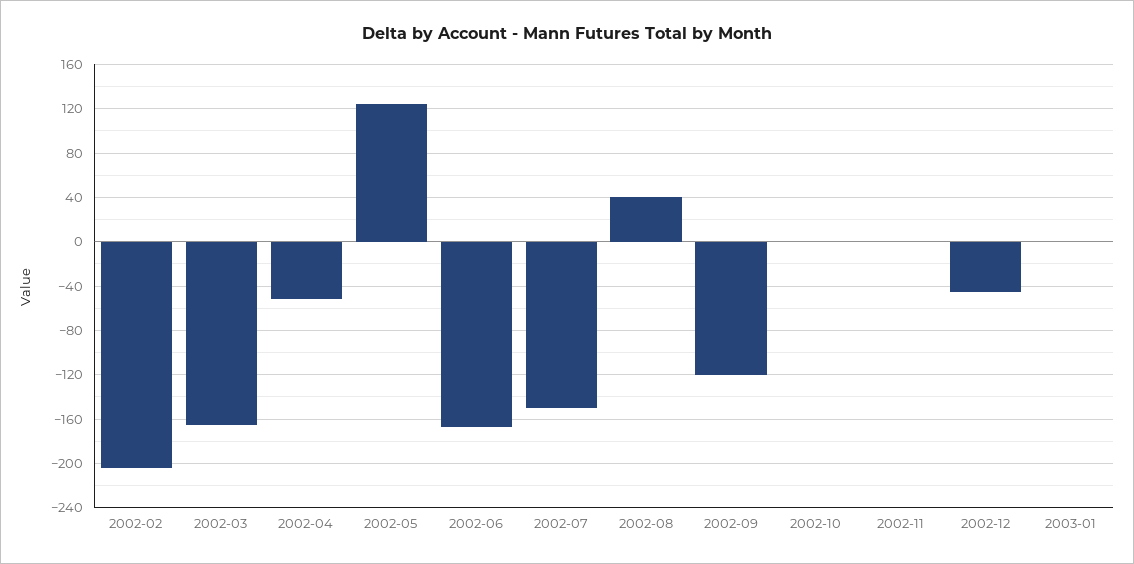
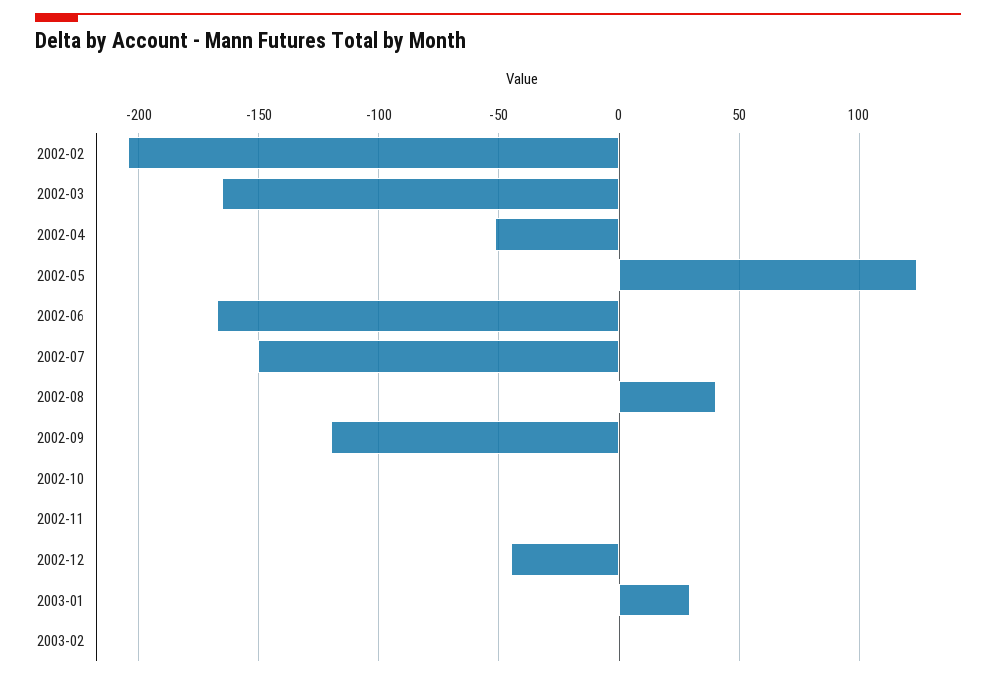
2003-01: 0 -> 30
2003-02: none -> 0

